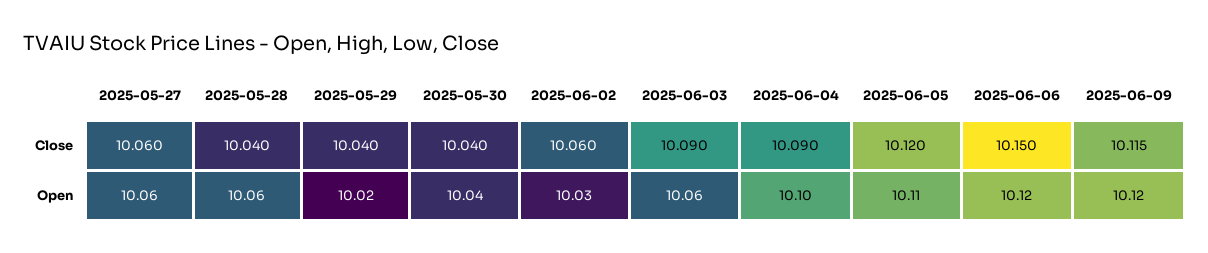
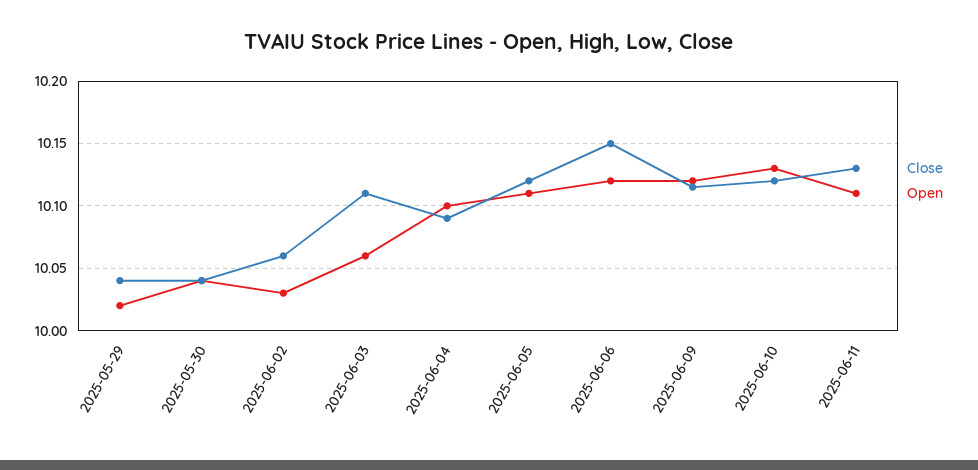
Close, 2025-05-27: 10.06 -> none
Close, 2025-05-28: 10.04 -> none
Close, 2025-06-03: 10.09 -> 10.11
Open, 2025-05-27: 10.06 -> none
Open, 2025-05-28: 10.06 -> none
Close, 2025-06-10: none -> 10.12
Open, 2025-06-10: none -> 10.13
Close, 2025-06-11: none -> 10.13
Open, 2025-06-11: none -> 10.11

